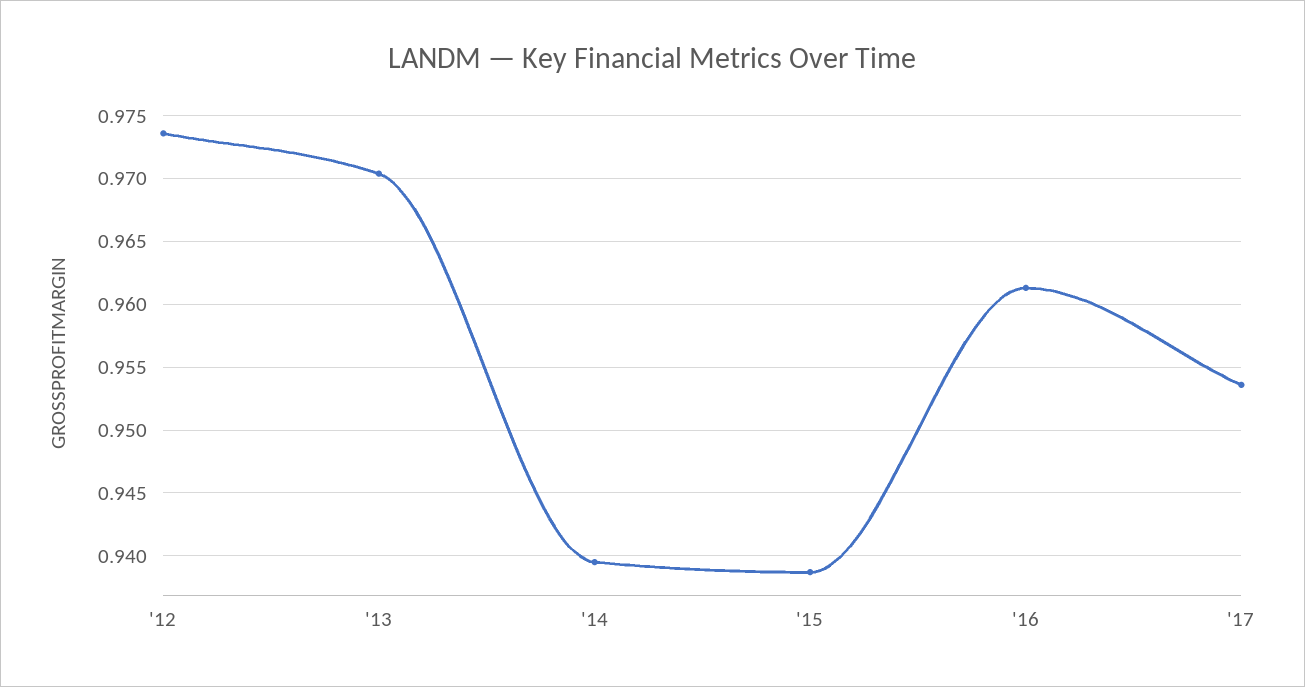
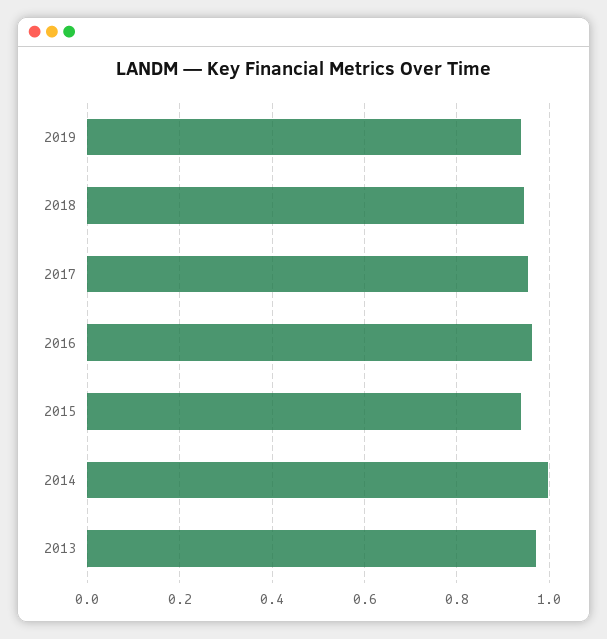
'12: 0.9735 -> none
'14: 0.9395 -> 1
2019: none -> 0.94
2018: none -> 0.94

